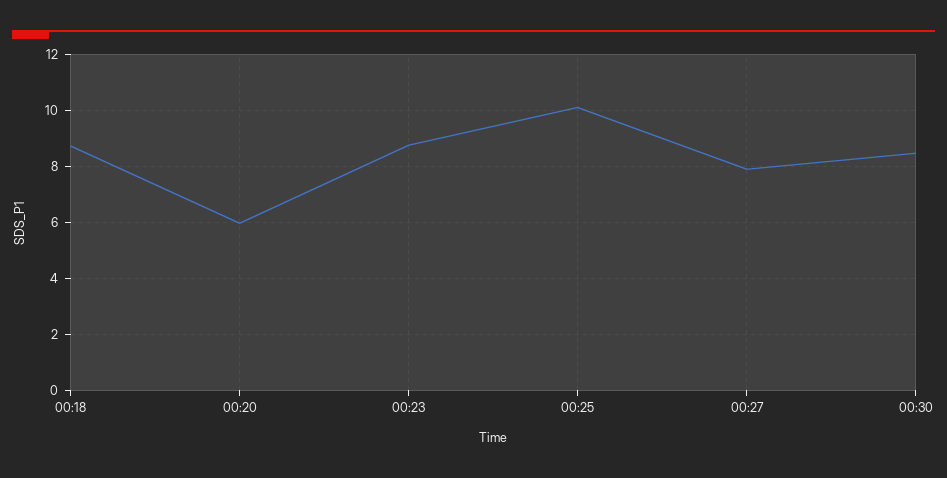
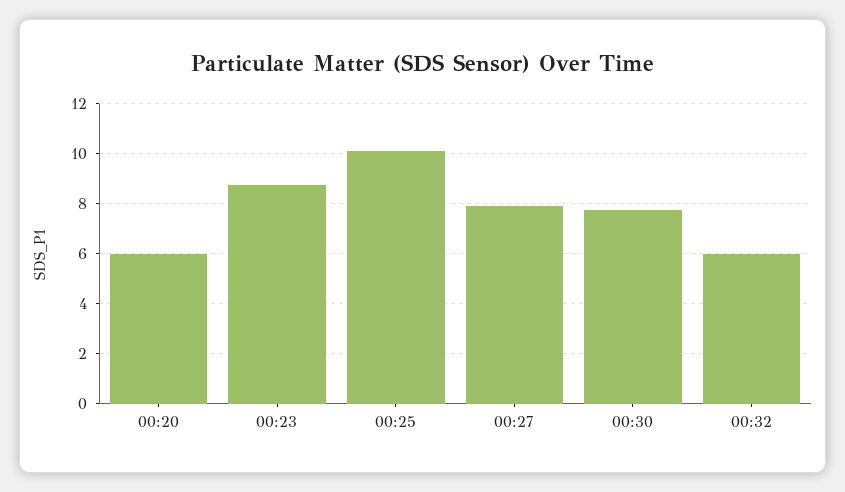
00:18: 8.75 -> none
00:30: 8.5 -> 7.75
00:32: none -> 6

